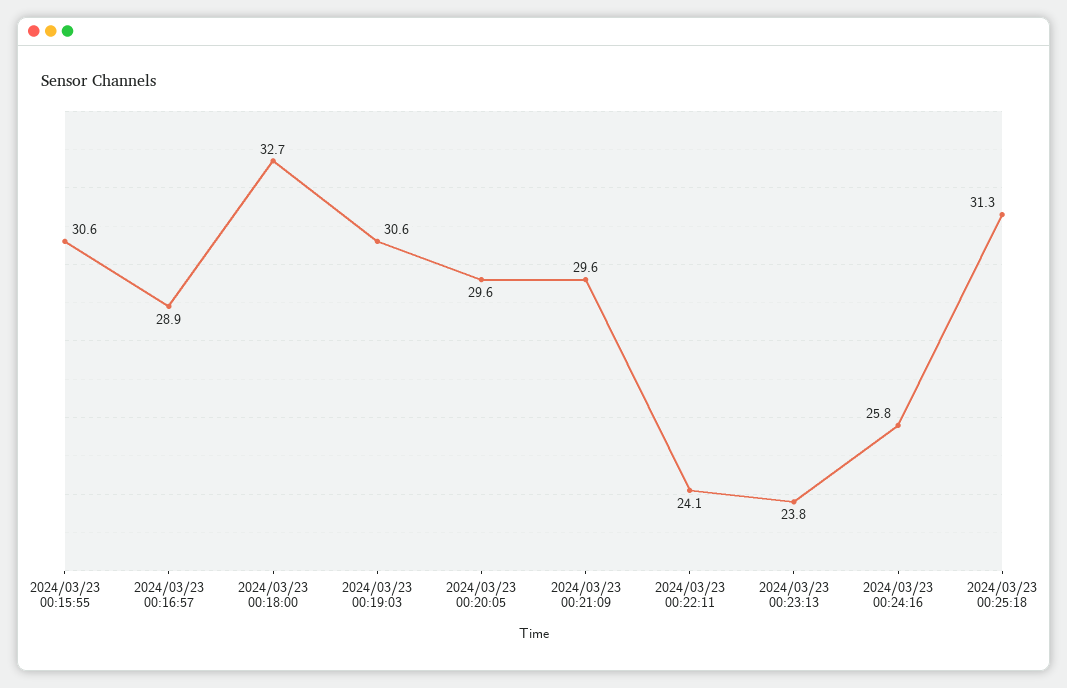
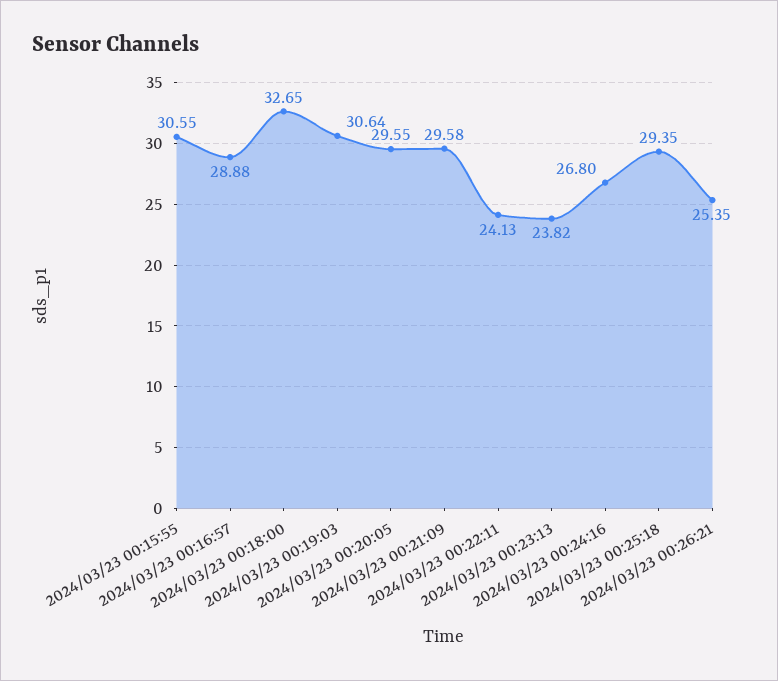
2024/03/23 00:24:16: 25.8 -> 26.8
2024/03/23 00:25:18: 31.3 -> 29.35
2024/03/23 00:26:21: none -> 25.35

